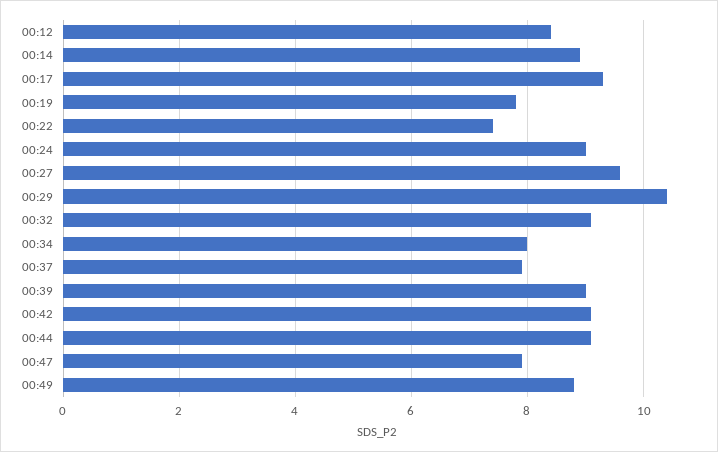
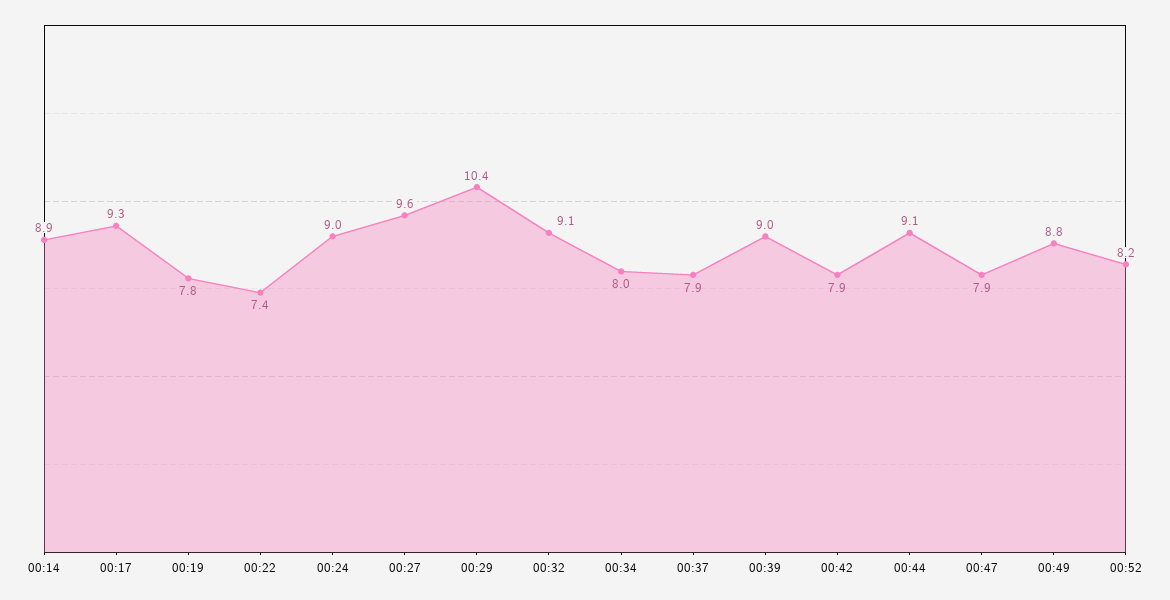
00:12: 8.5 -> none
00:42: 9 -> 7.9
00:52: none -> 8.2

